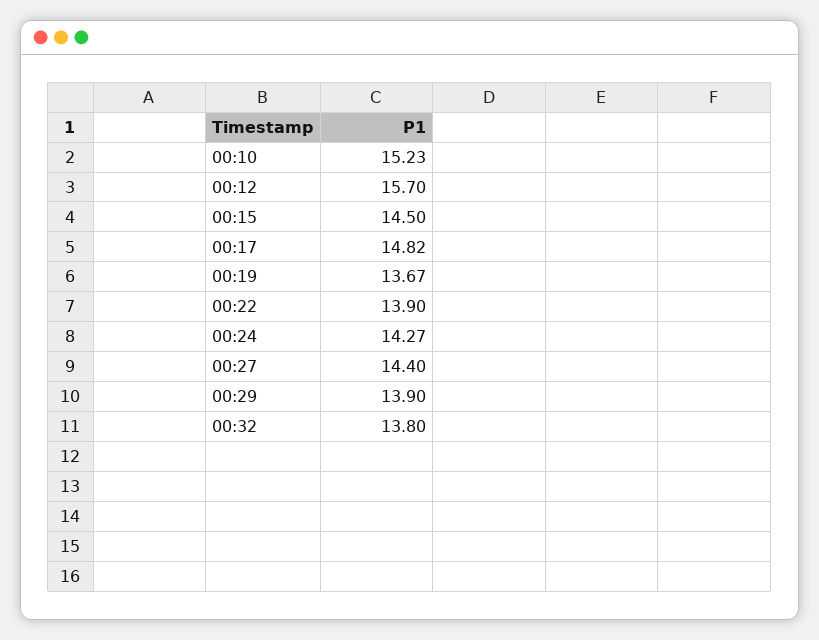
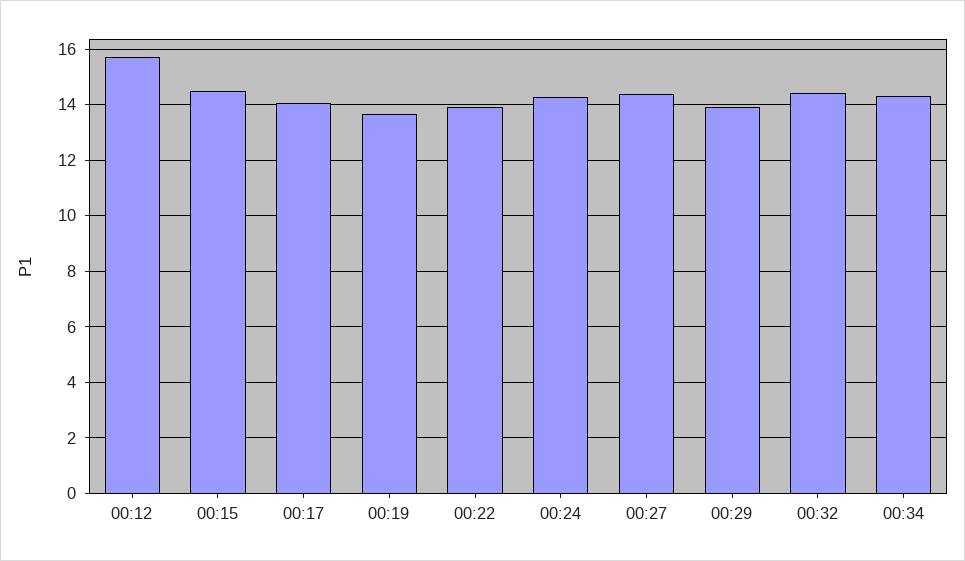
00:10: 15.23 -> none
00:17: 14.82 -> 14
00:32: 13.8 -> 14.5
00:34: none -> 14.25

